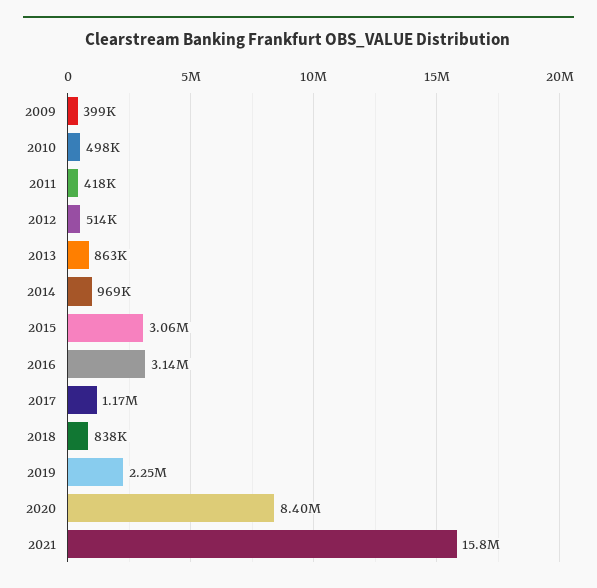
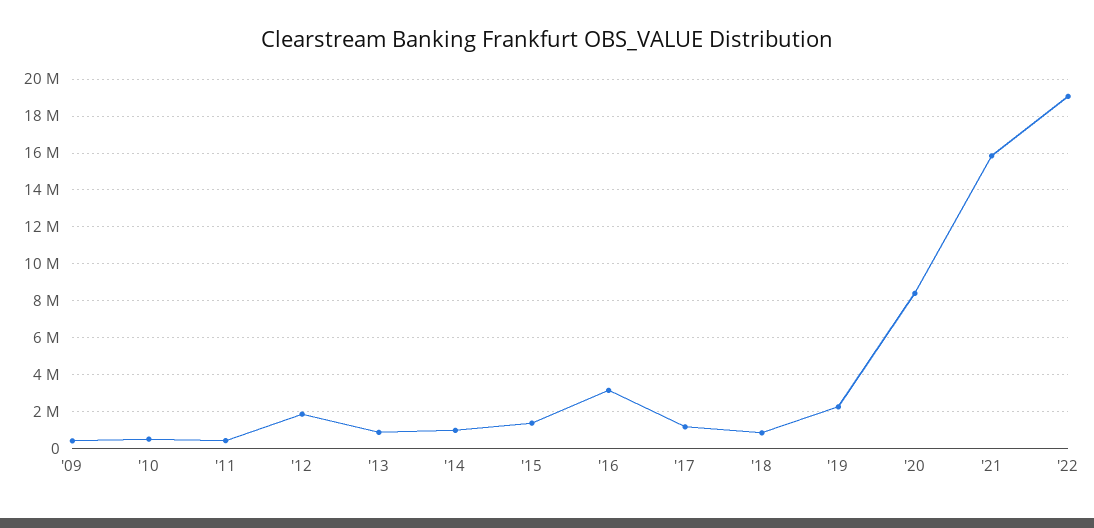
2012: 514000 -> 2000000
2015: 3060000 -> 1500000
'22: none -> 19000000

